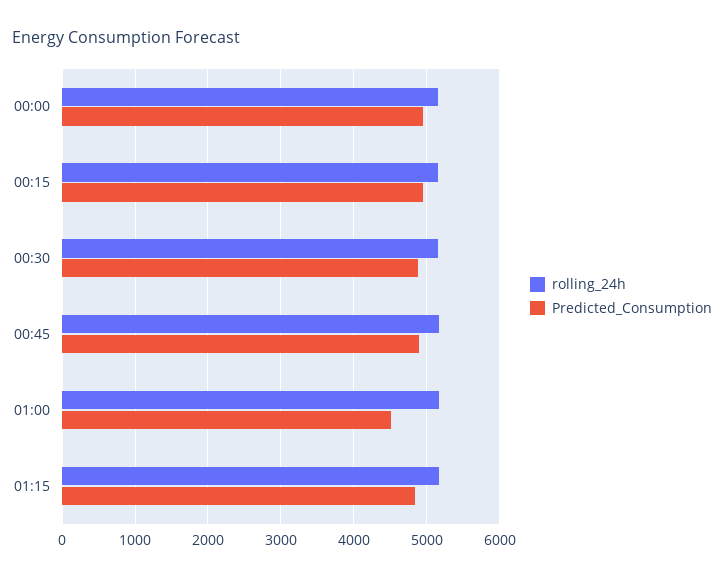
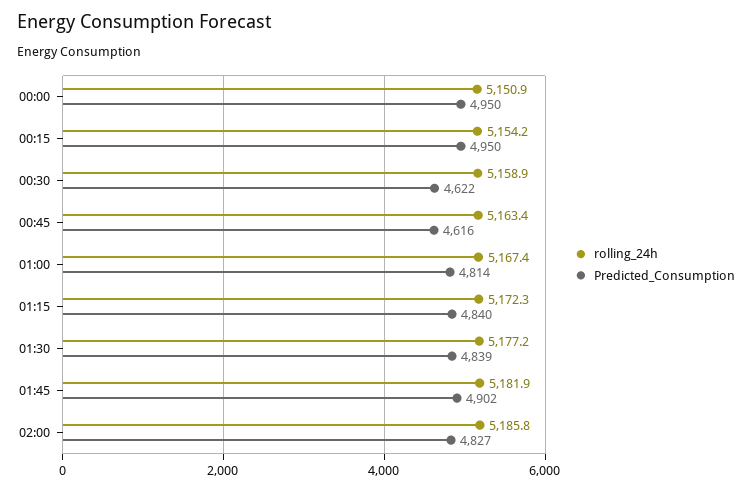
Predicted_Consumption, 00:30: 4900 -> 4622
Predicted_Consumption, 00:45: 4900 -> 4616
Predicted_Consumption, 01:00: 4500 -> 4814
rolling_24h, 01:30: none -> 5177.2
Predicted_Consumption, 01:30: none -> 4839
rolling_24h, 01:45: none -> 5181.9
Predicted_Consumption, 01:45: none -> 4902
rolling_24h, 02:00: none -> 5185.8
Predicted_Consumption, 02:00: none -> 4827

